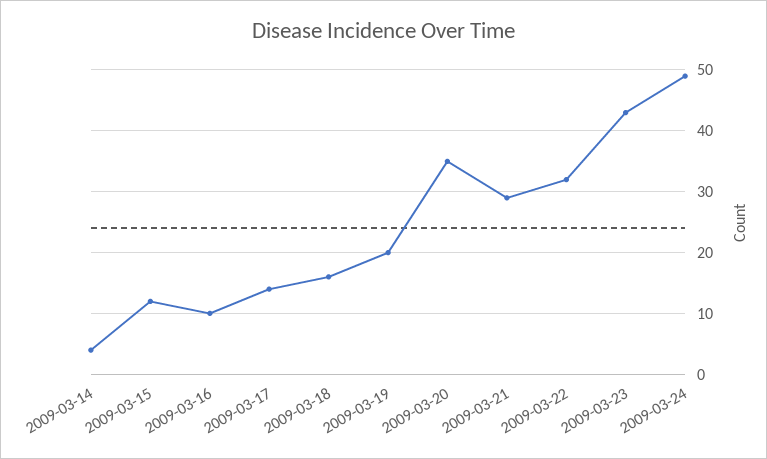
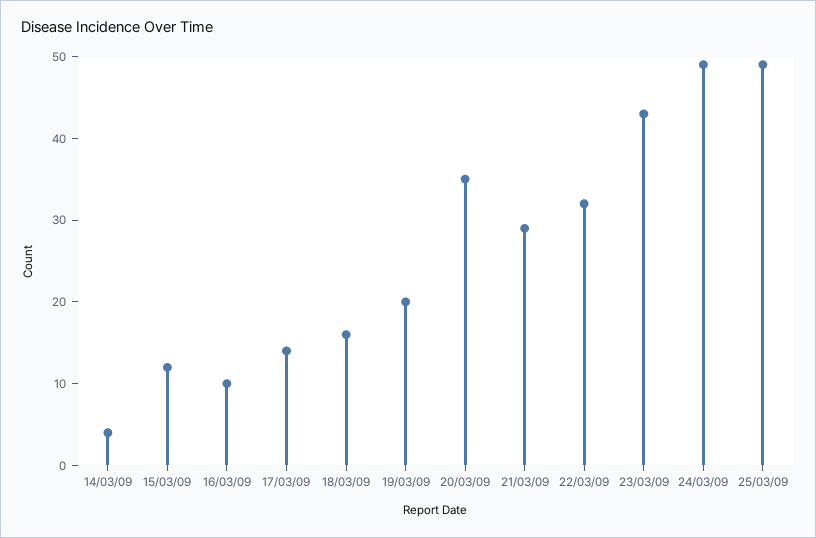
25/03/09: none -> 49

